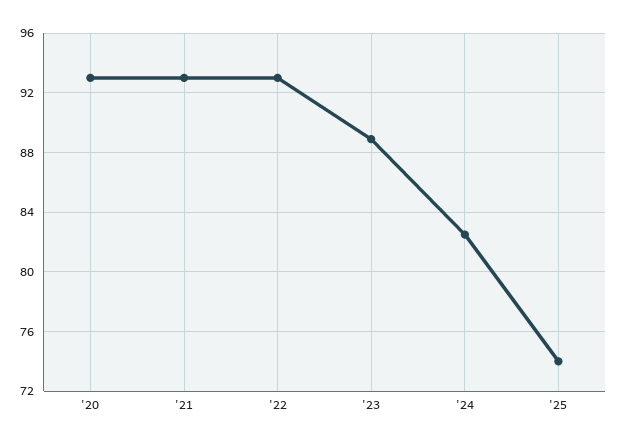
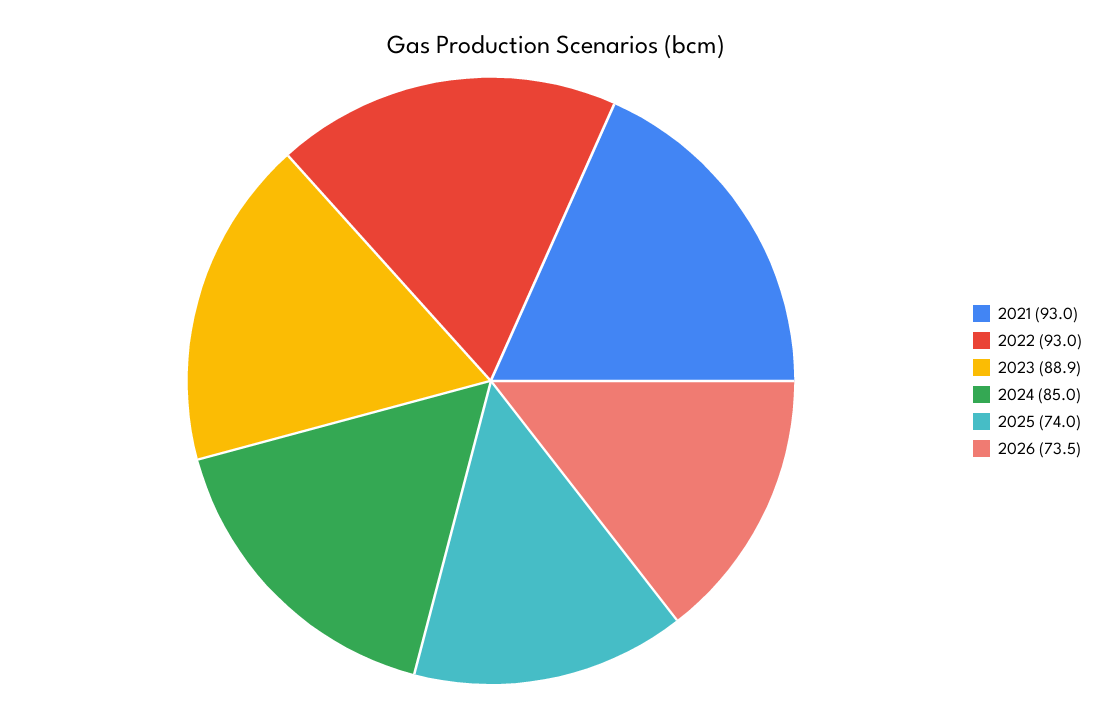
'20: 93 -> none
'24: 82.5 -> 85
2026: none -> 73.5

